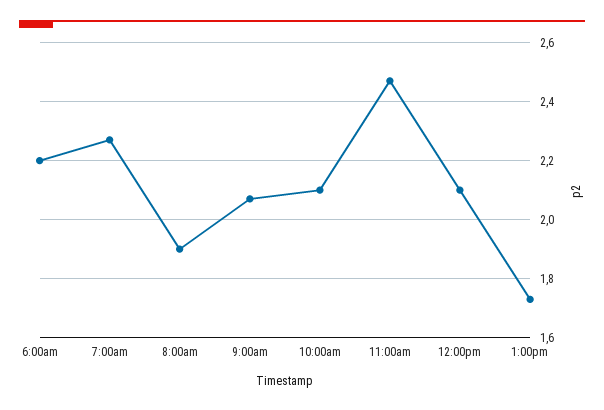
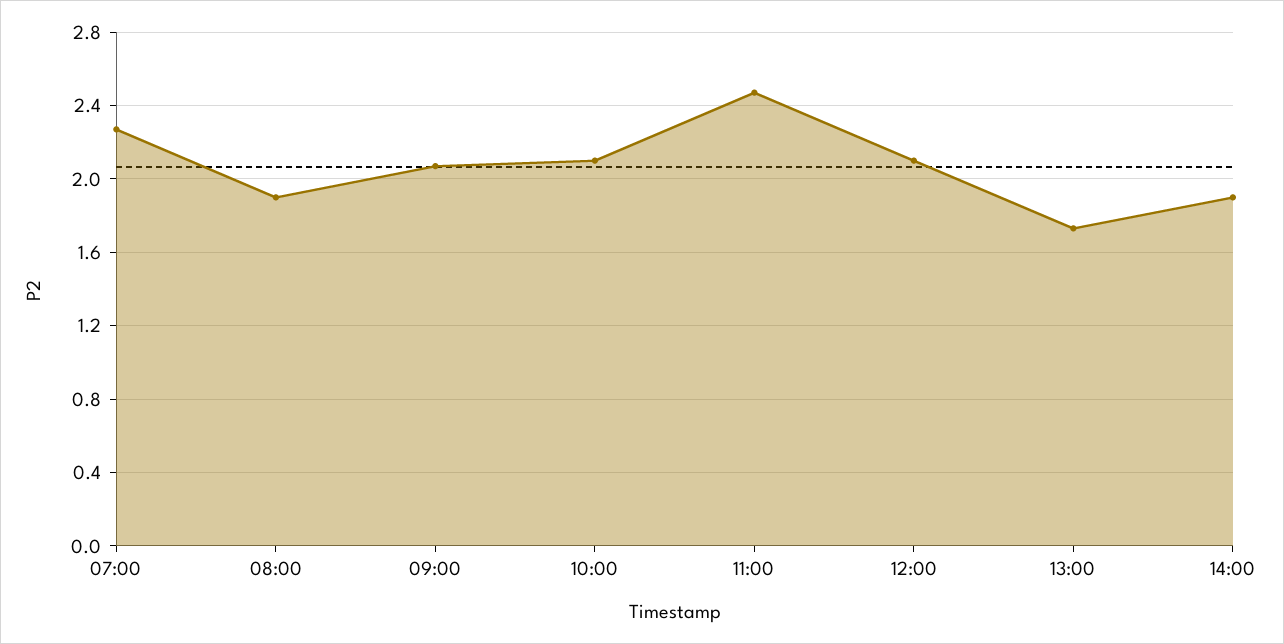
6:00am: 2.2 -> none
14:00: none -> 1.9

